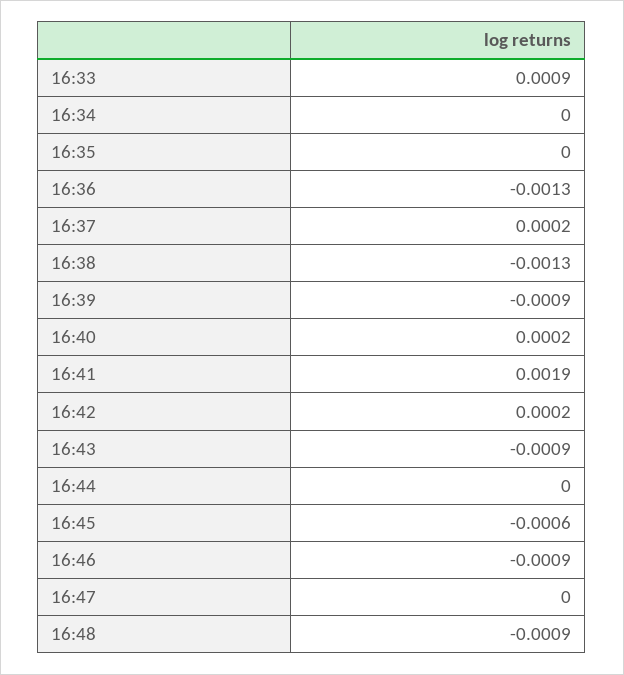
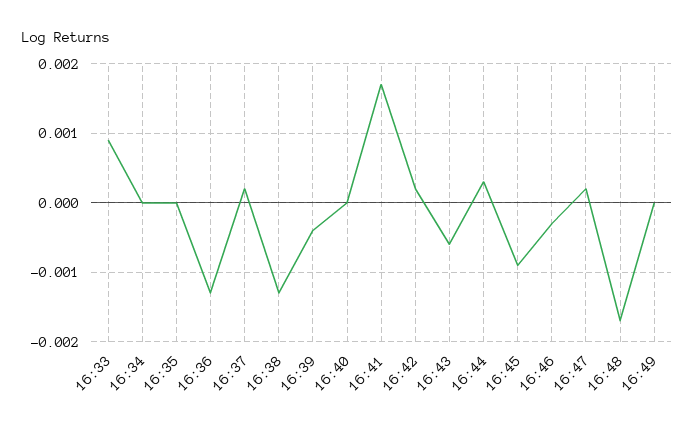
16:39: -0.0009 -> -0.0004
16:40: 0.0002 -> 0
16:41: 0.0019 -> 0.0017
16:43: -0.0009 -> -0.0006
16:44: 0 -> 0.0003
16:45: -0.0006 -> -0.0009
16:46: -0.0009 -> -0.0003
16:47: 0 -> 0.0002
16:48: -0.0009 -> -0.0017
16:49: none -> 0

